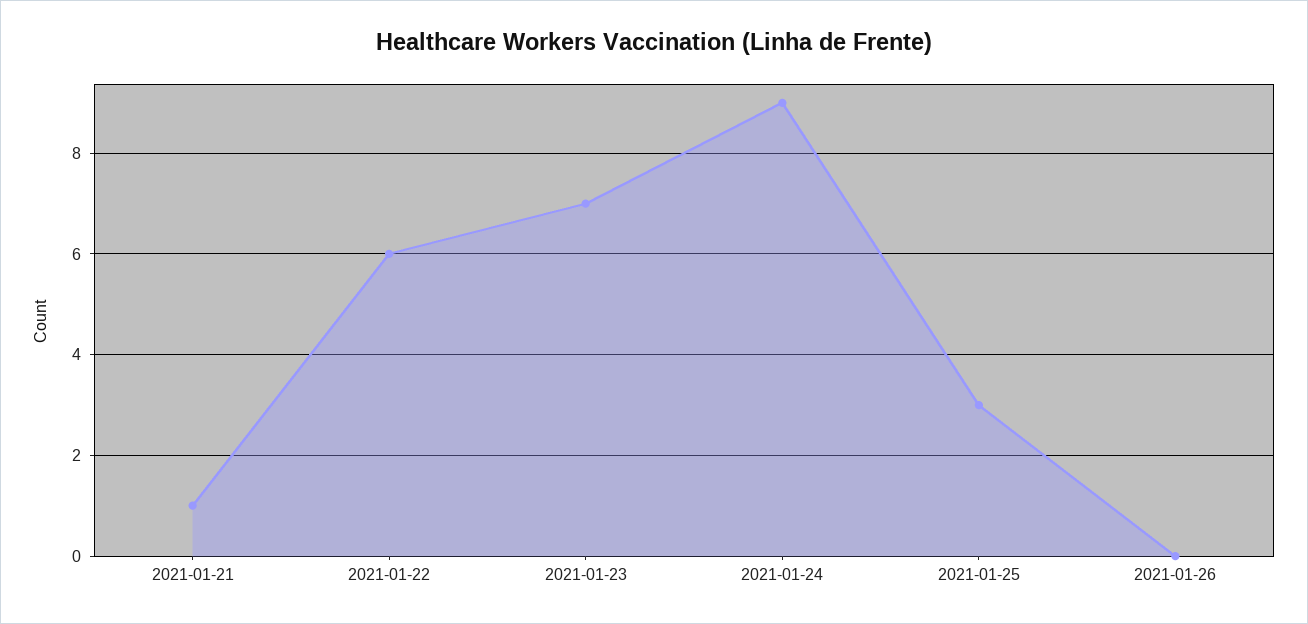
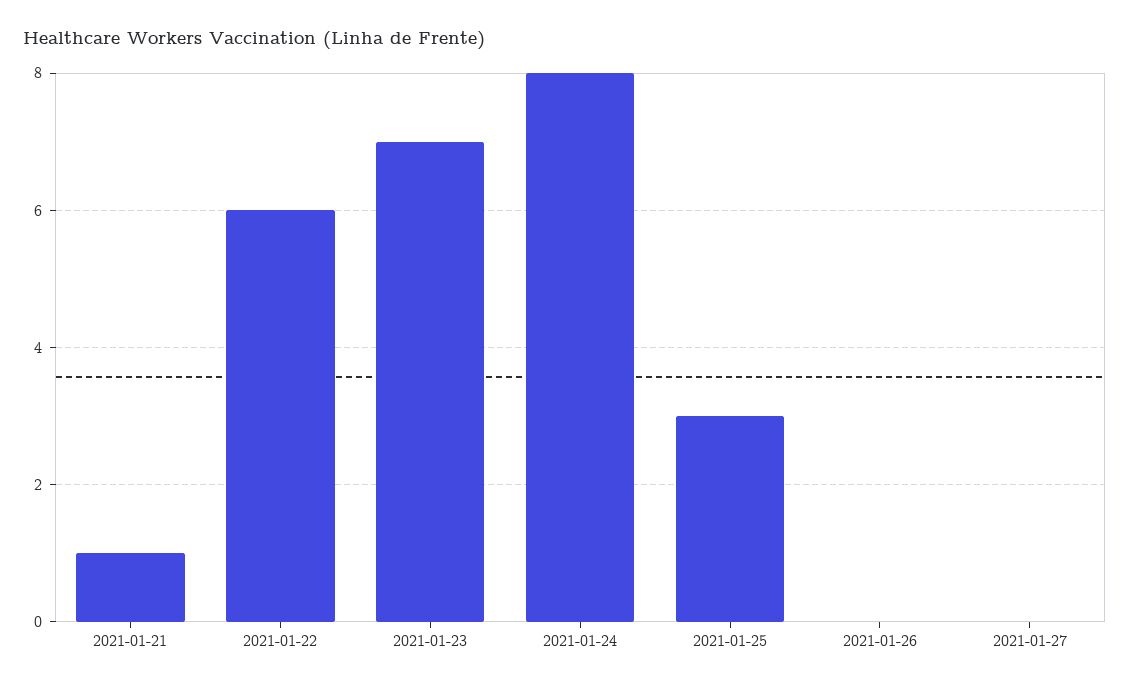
2021-01-24: 9 -> 8
2021-01-27: none -> 0

